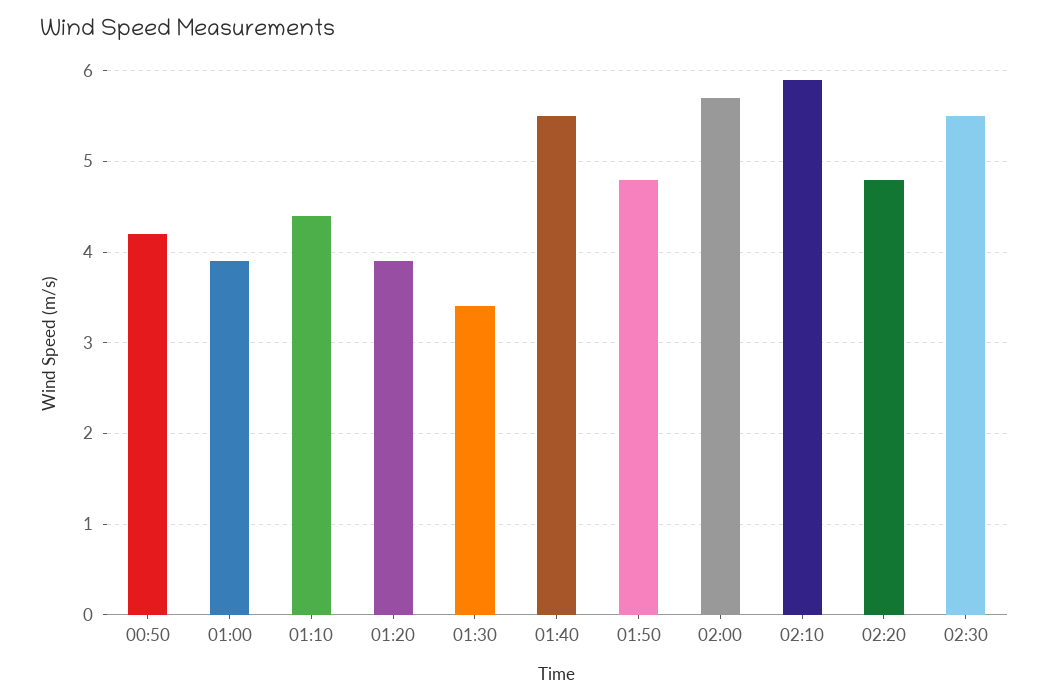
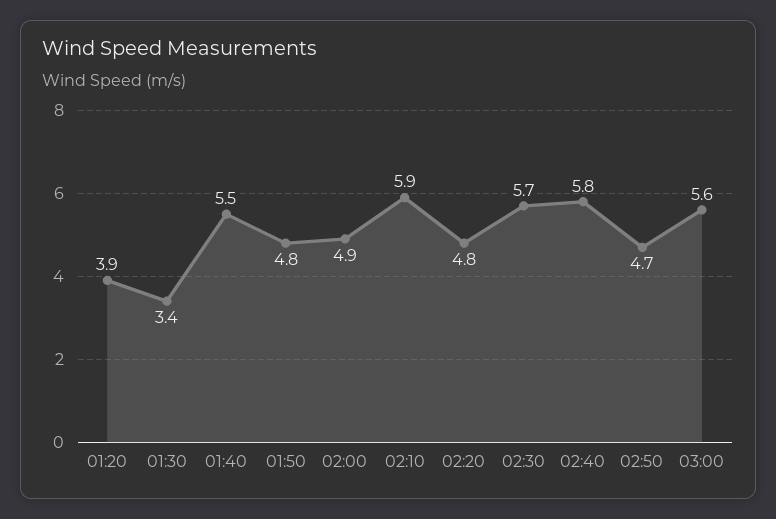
00:50: 4.2 -> none
01:00: 3.9 -> none
01:10: 4.4 -> none
02:00: 5.7 -> 4.9
02:30: 5.5 -> 5.7
02:40: none -> 5.8
02:50: none -> 4.7
03:00: none -> 5.6

